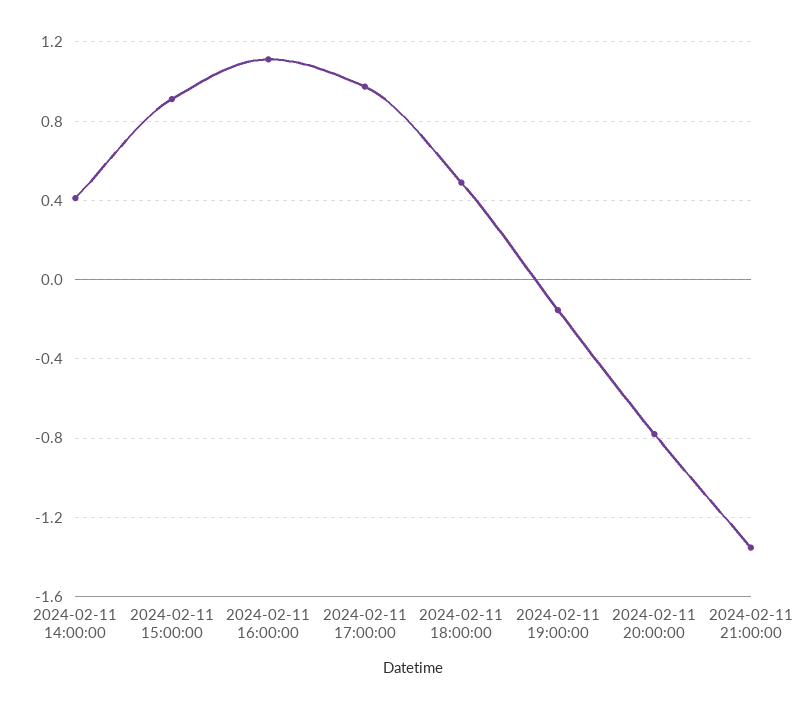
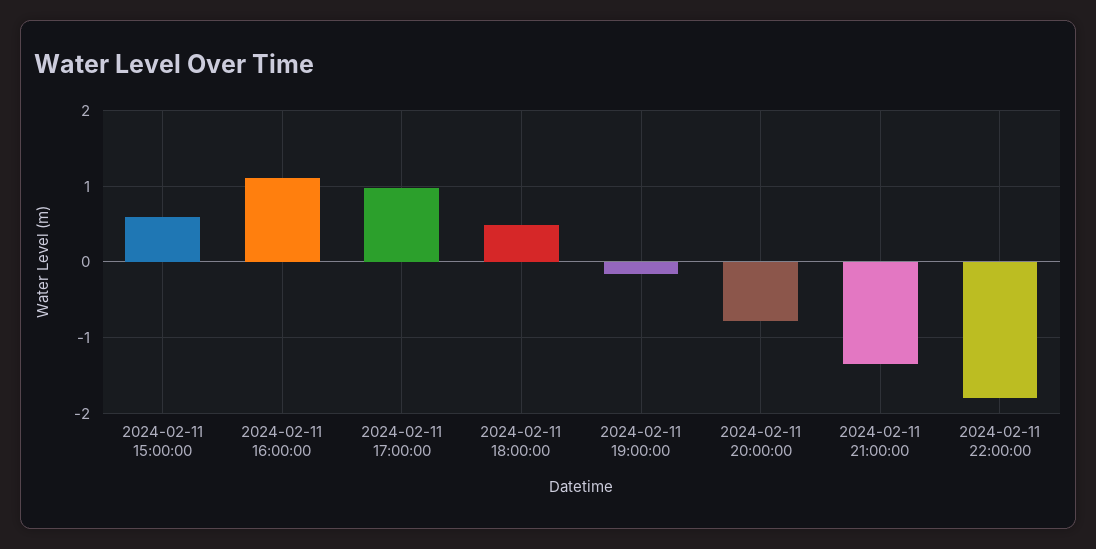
2024-02-11 14:00:00: 0.4 -> none
2024-02-11 15:00:00: 0.9 -> 0.6
2024-02-11 22:00:00: none -> -1.8

